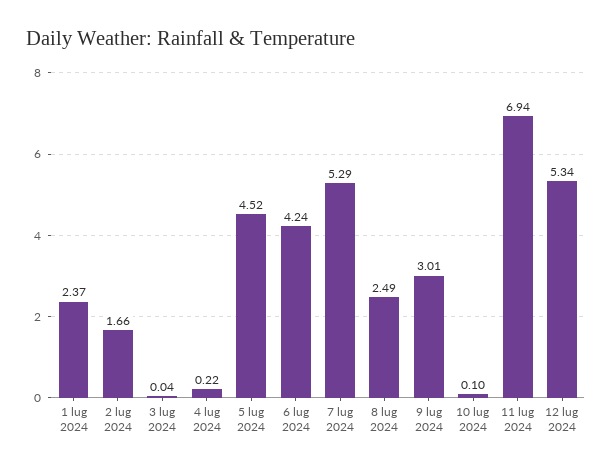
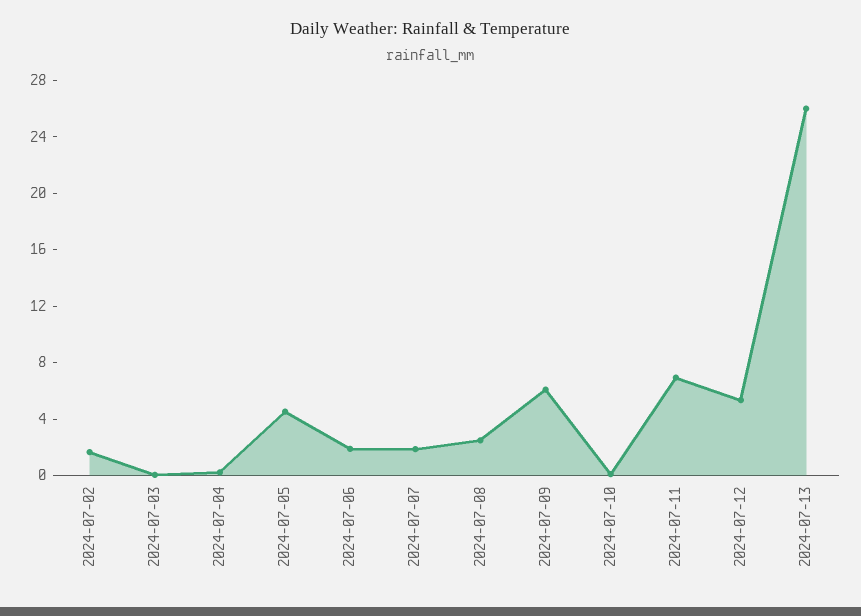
1 lug 2024: 2.37 -> none
6 lug 2024: 4.24 -> 2
7 lug 2024: 5.29 -> 2
9 lug 2024: 3.01 -> 6
2024-07-13: none -> 26

